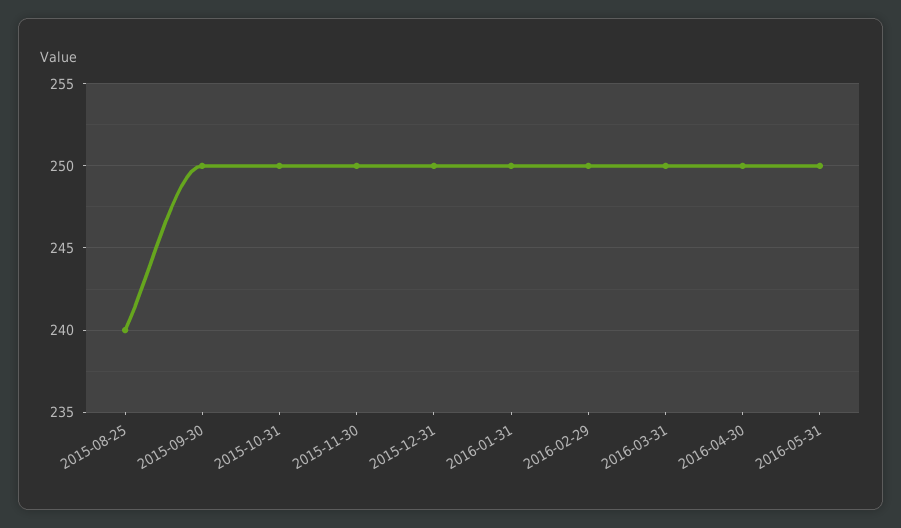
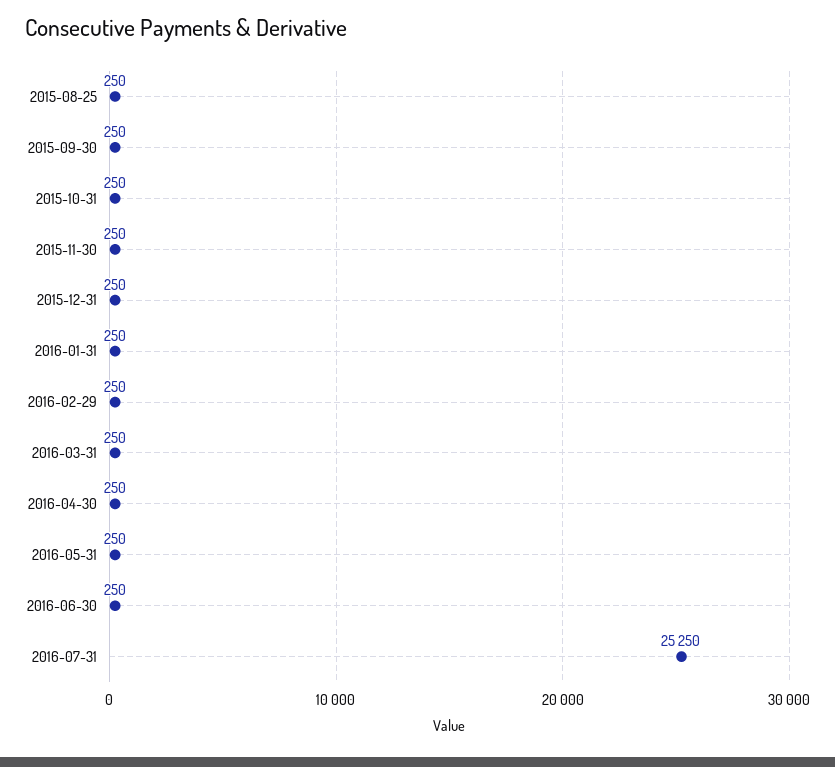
2015-08-25: 240 -> 250
2016-06-30: none -> 250
2016-07-31: none -> 25250

